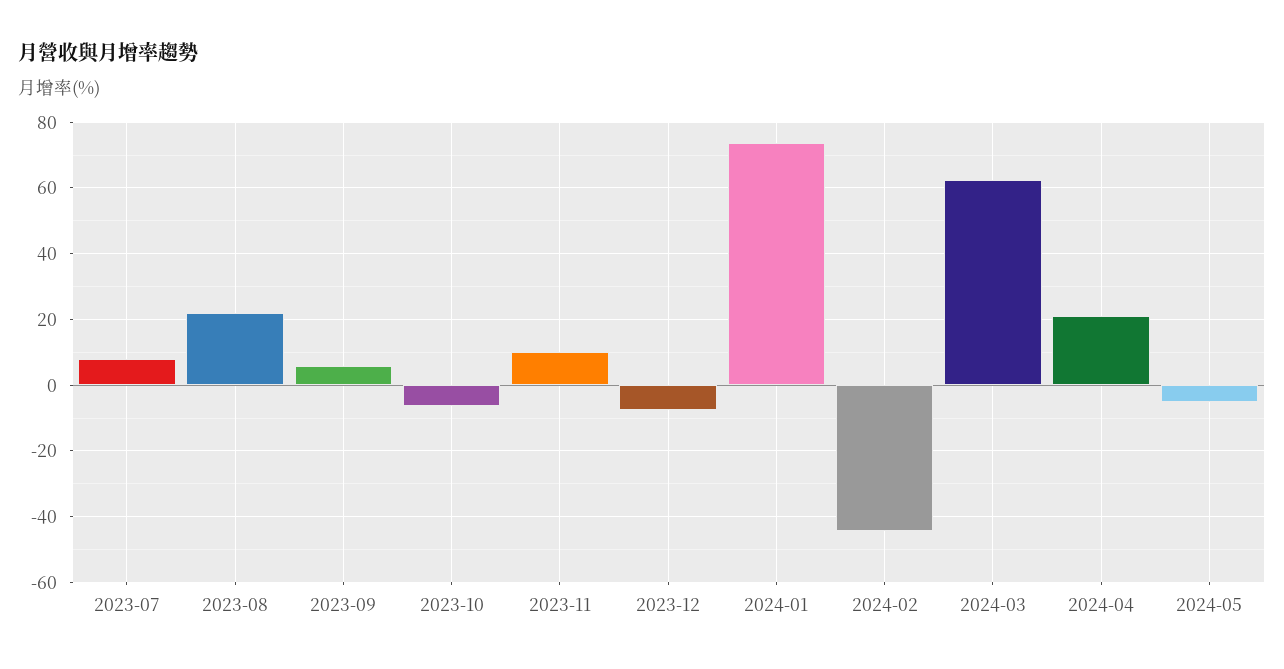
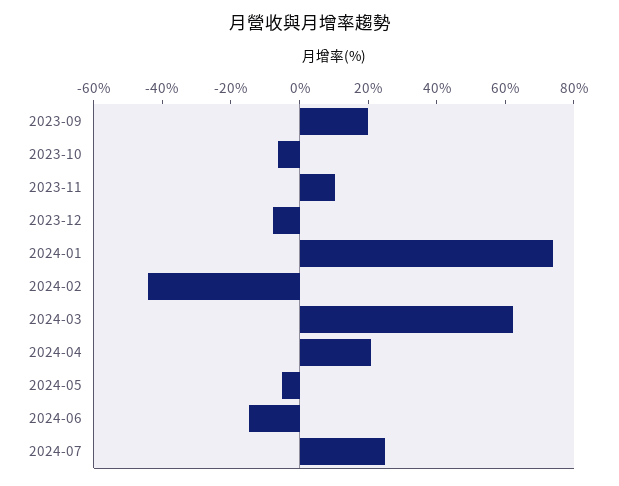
2023-07: 8 -> none
2023-08: 22 -> none
2023-09: 6 -> 20
2024-06: none -> -15
2024-07: none -> 25

